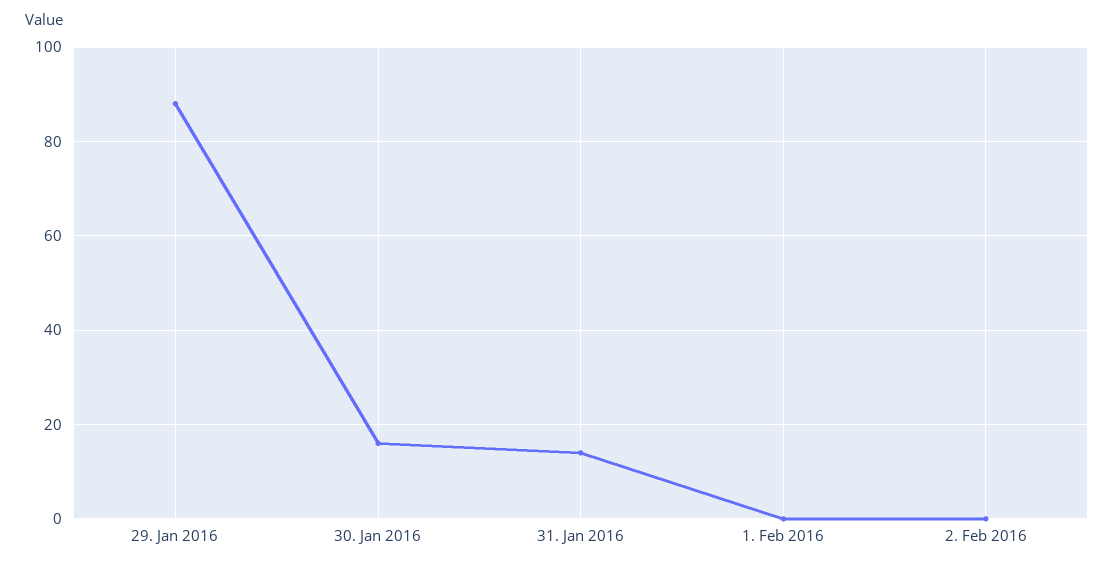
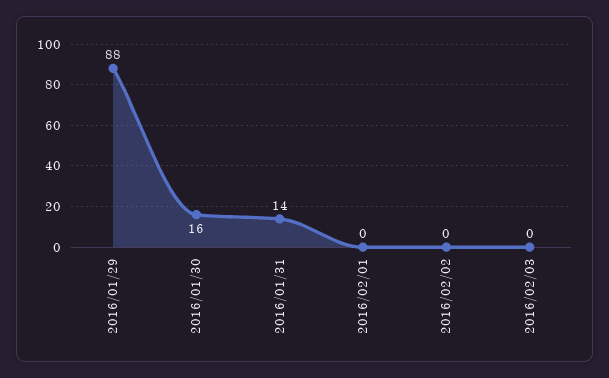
2016/02/03: none -> 0

